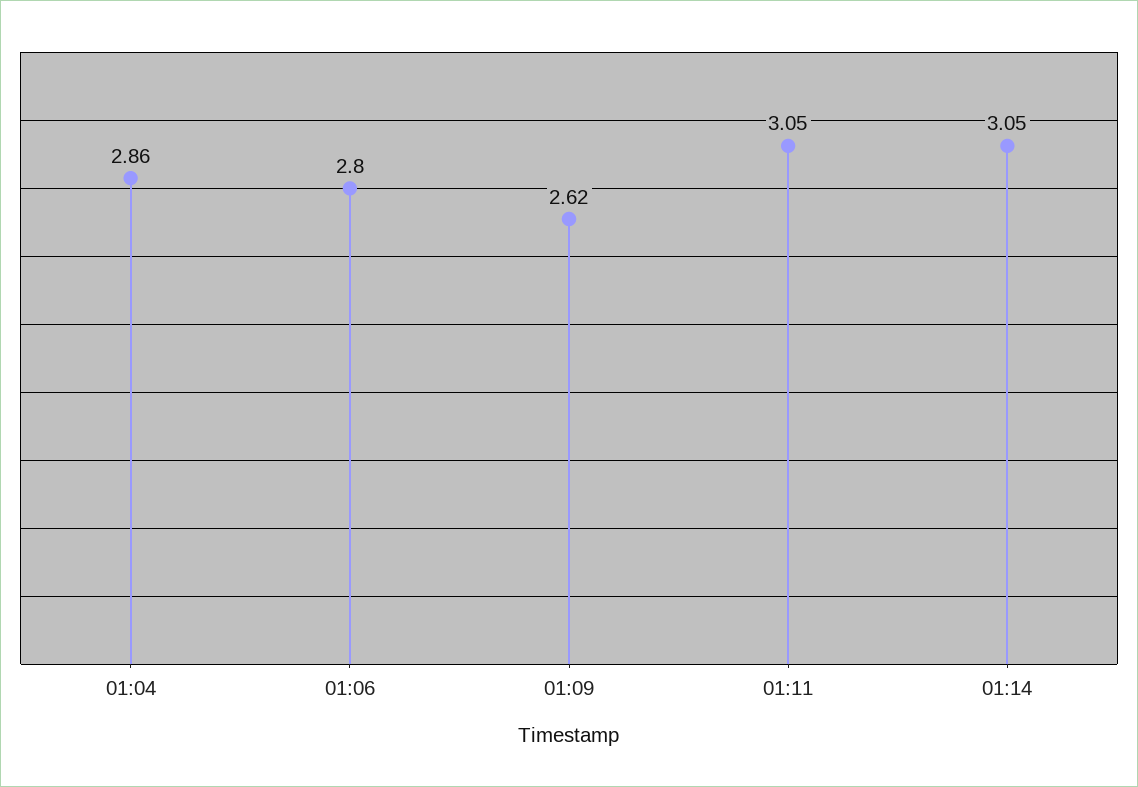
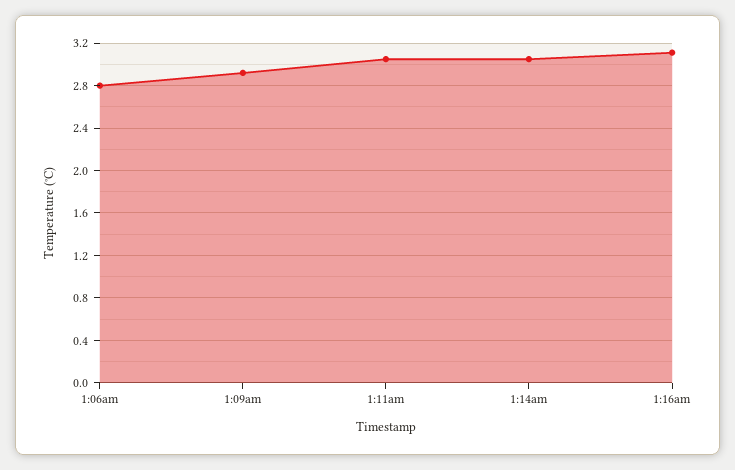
01:04: 2.86 -> none
01:09: 2.62 -> 2.9
1:16am: none -> 3.1

